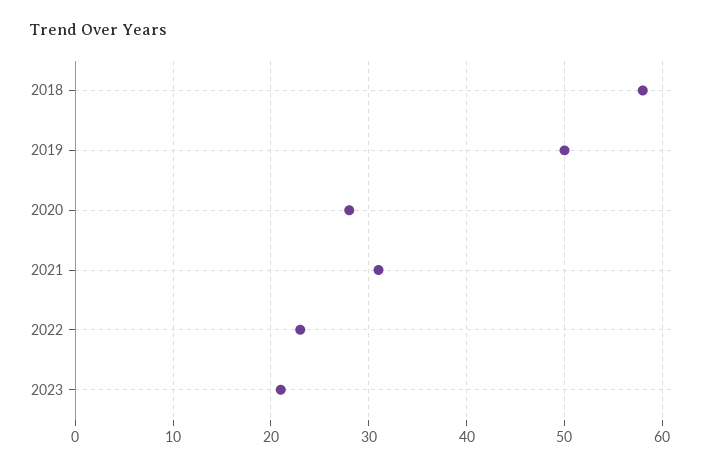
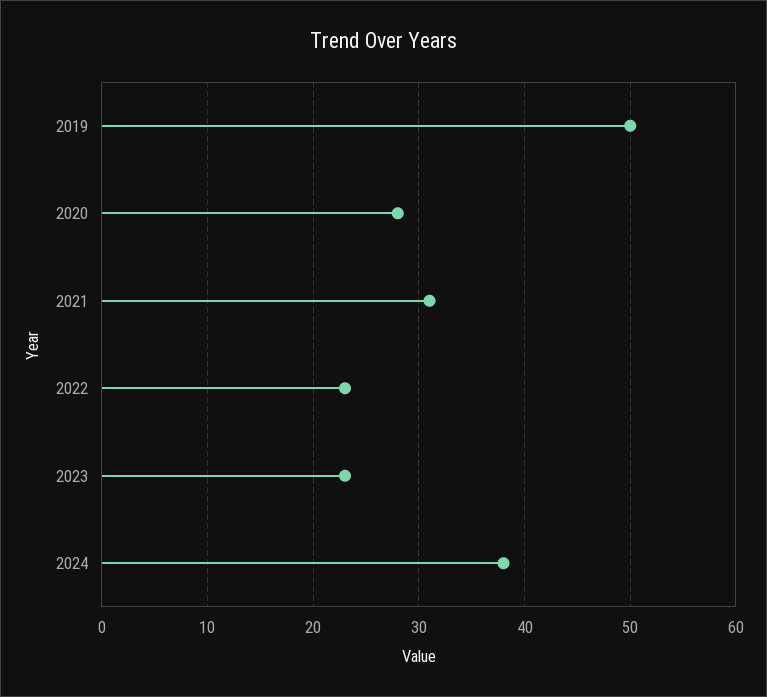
2018: 58 -> none
2023: 21 -> 23
2024: none -> 38

